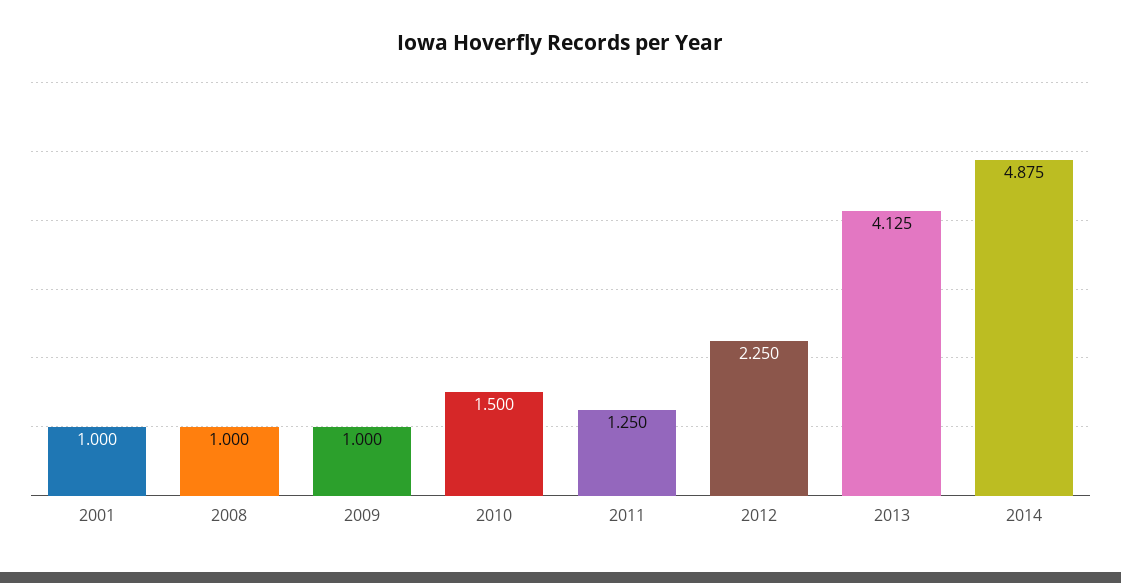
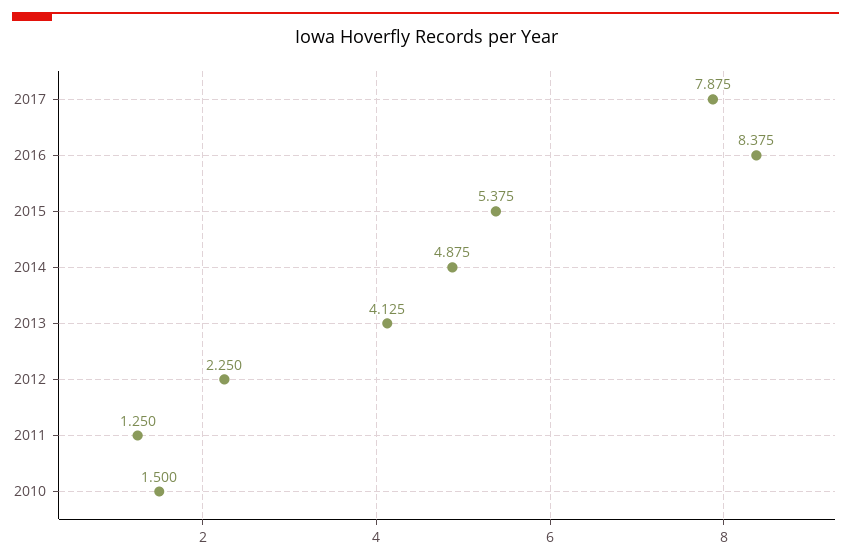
2001: 1 -> none
2008: 1 -> none
2009: 1 -> none
2017: none -> 7.875
2016: none -> 8.375
2015: none -> 5.375

